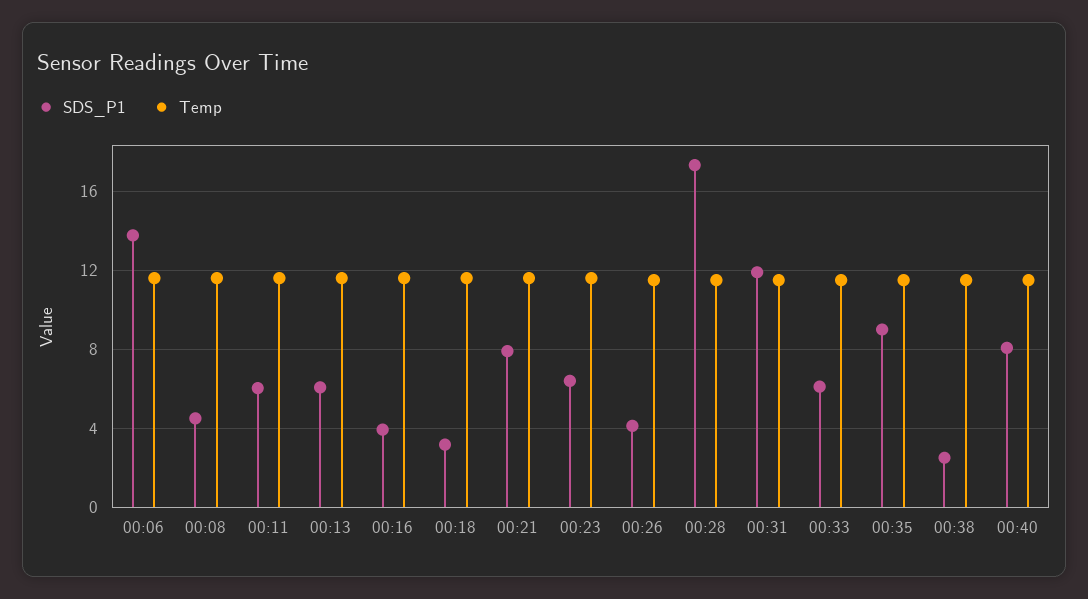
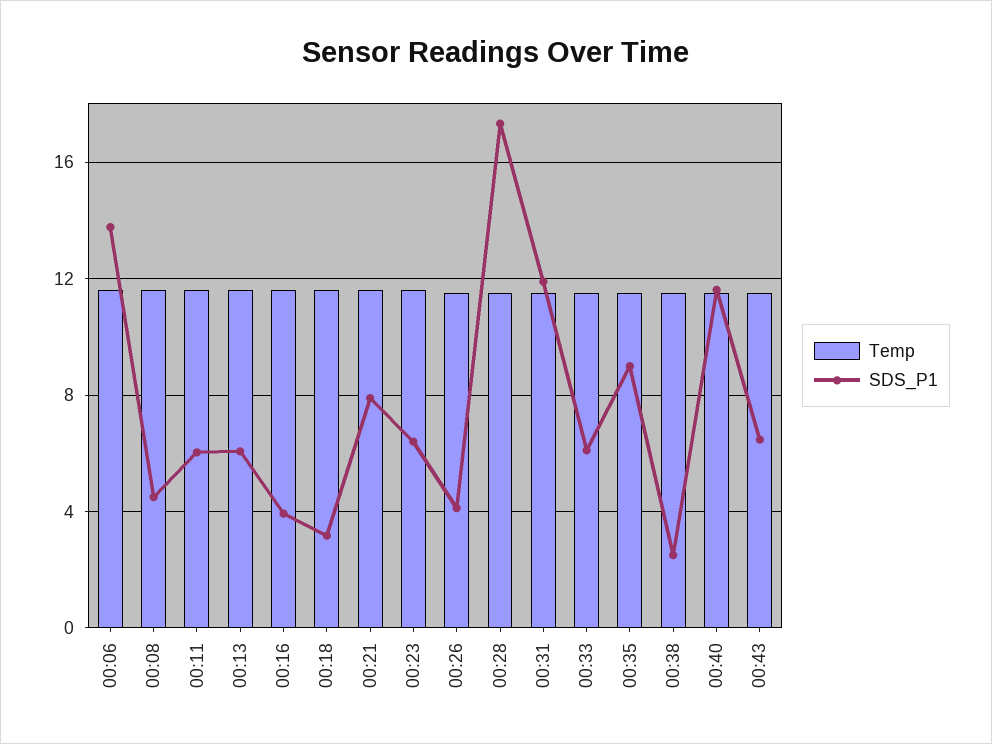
SDS_P1, 00:40: 8 -> 11.5
Temp, 00:43: none -> 11.5
SDS_P1, 00:43: none -> 6.5

